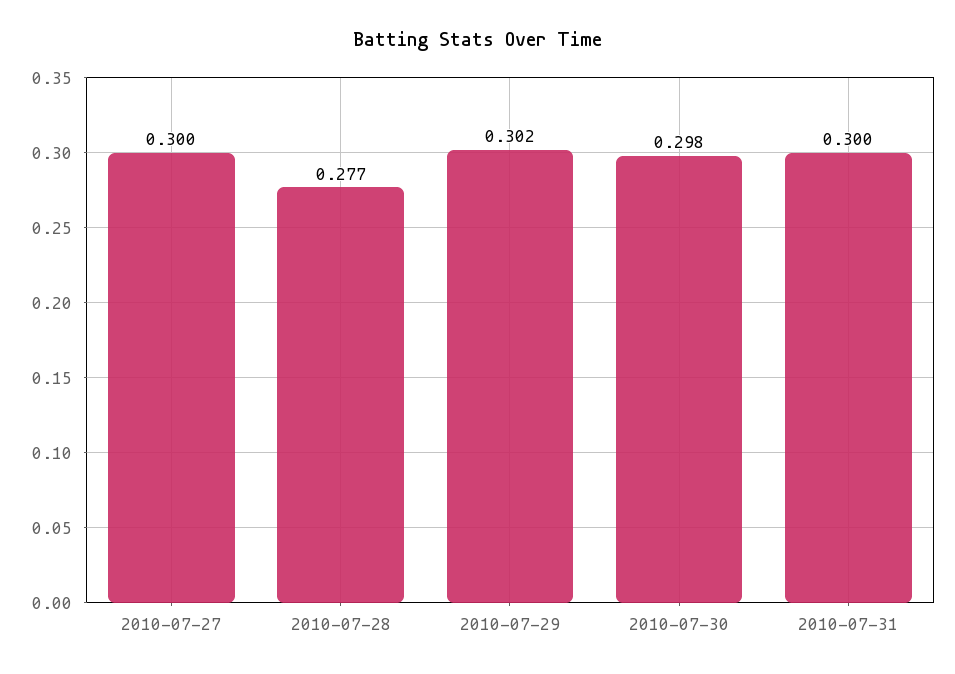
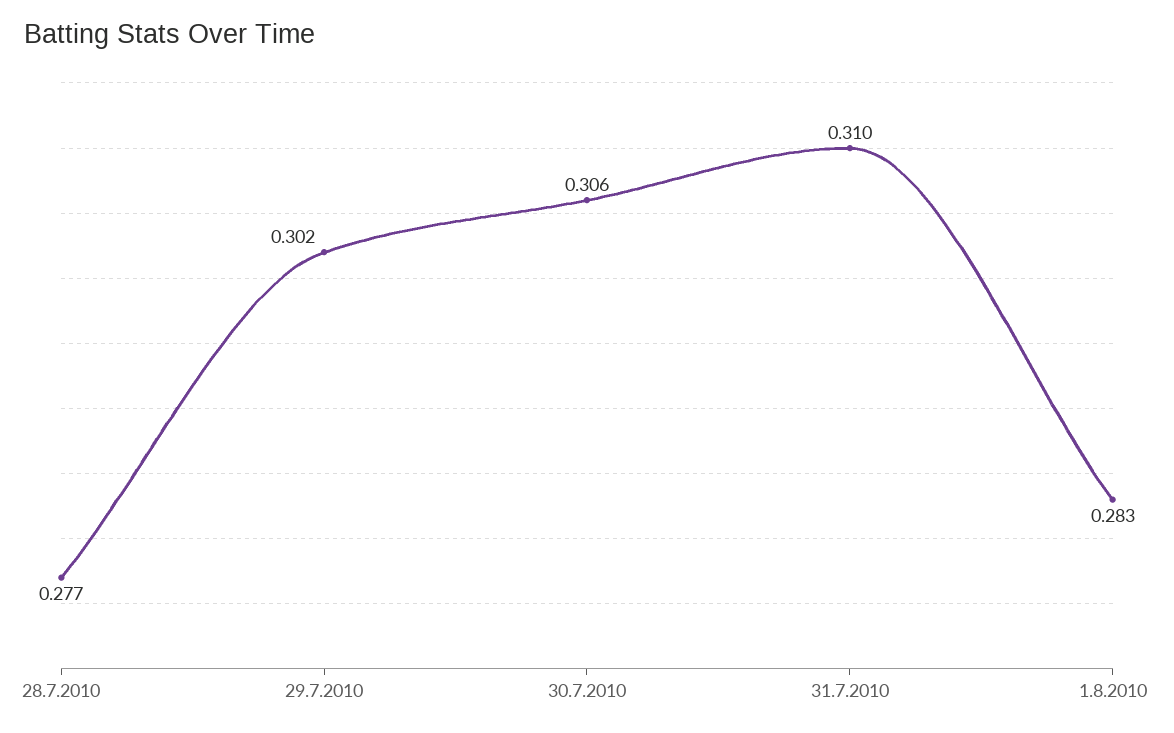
2010-07-27: 0.3 -> none
2010-07-30: 0.298 -> 0.306
2010-07-31: 0.3 -> 0.31
1.8.2010: none -> 0.283

